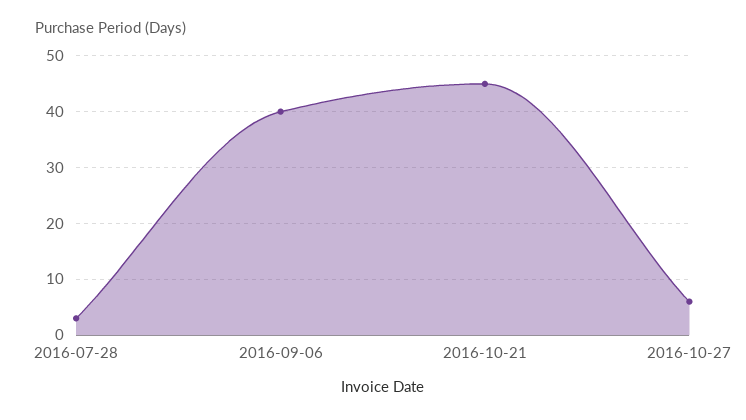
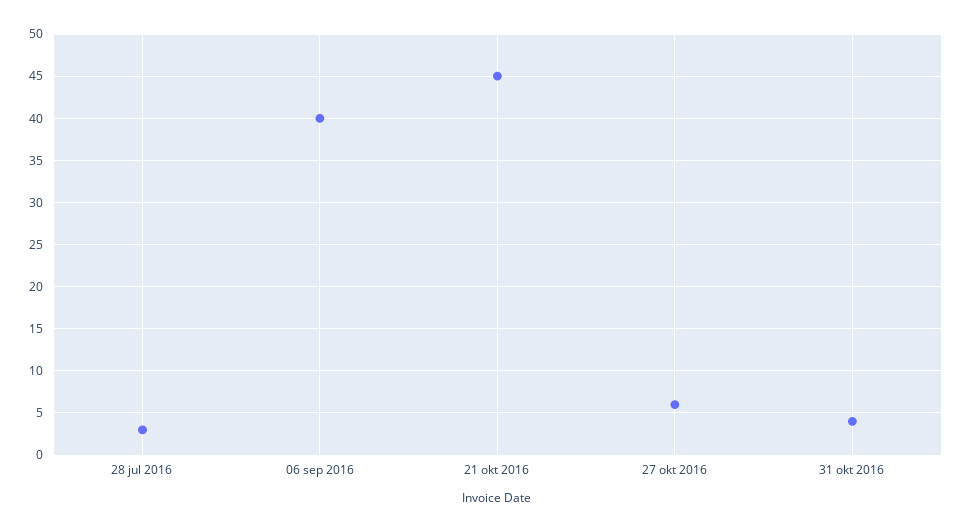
31 okt 2016: none -> 4

